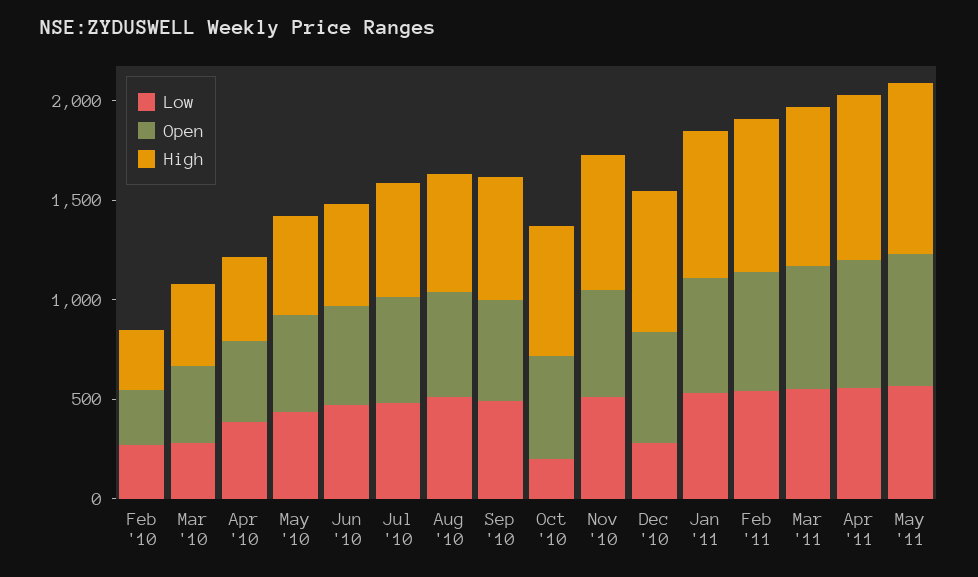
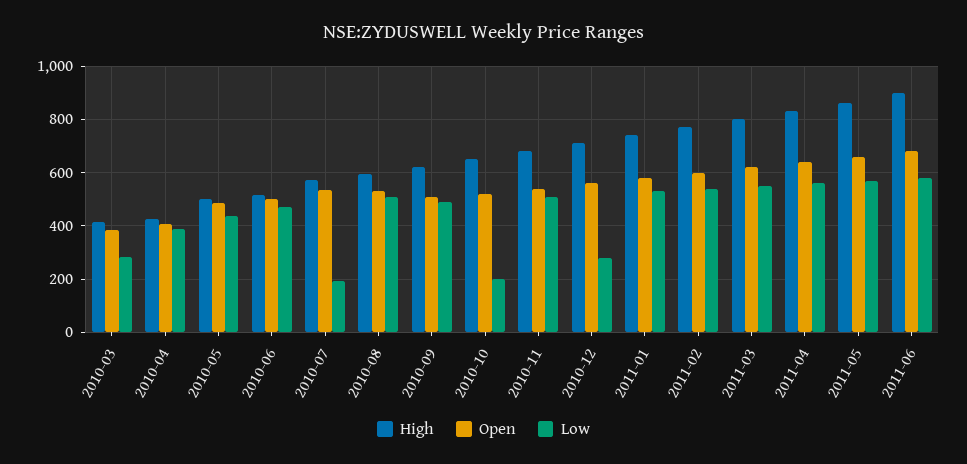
Low, Feb '10: 300 -> none
Open, Feb '10: 300 -> none
High, Feb '10: 300 -> none
Low, Jul '10: 500 -> 200
High, 2011-06: none -> 900
Open, 2011-06: none -> 675
Low, 2011-06: none -> 575

